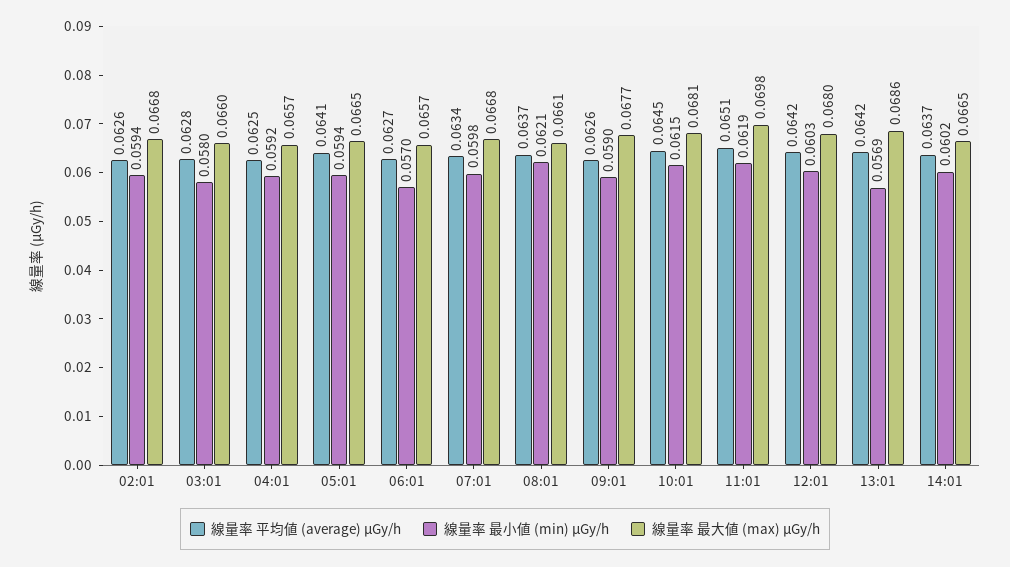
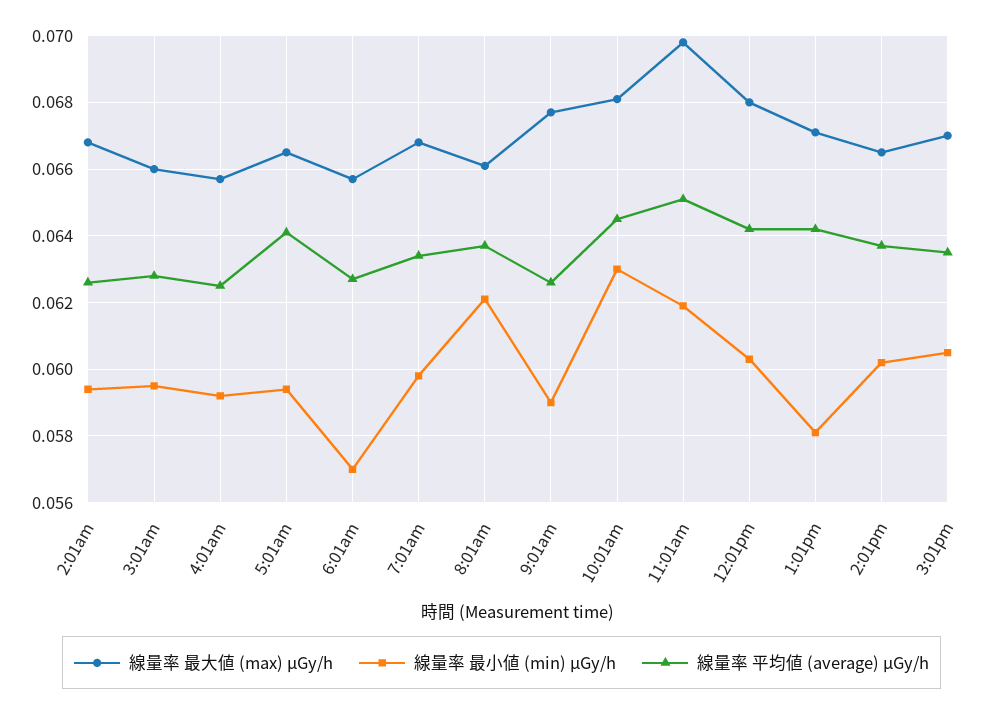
線量率 最小値 (min) μGy/h, 03:01: 0.058 -> 0.0595
線量率 最小値 (min) μGy/h, 10:01: 0.0615 -> 0.063
線量率 最小値 (min) μGy/h, 13:01: 0.0569 -> 0.058
線量率 最大値 (max) μGy/h, 13:01: 0.0686 -> 0.067
線量率 最大値 (max) μGy/h, 3:01pm: none -> 0.067
線量率 最小値 (min) μGy/h, 3:01pm: none -> 0.0605
線量率 平均値 (average) μGy/h, 3:01pm: none -> 0.0635

